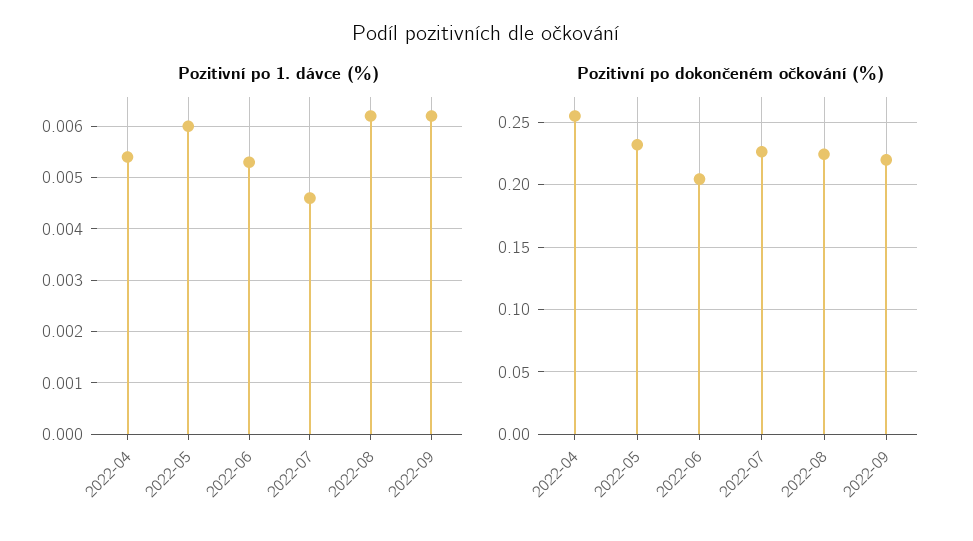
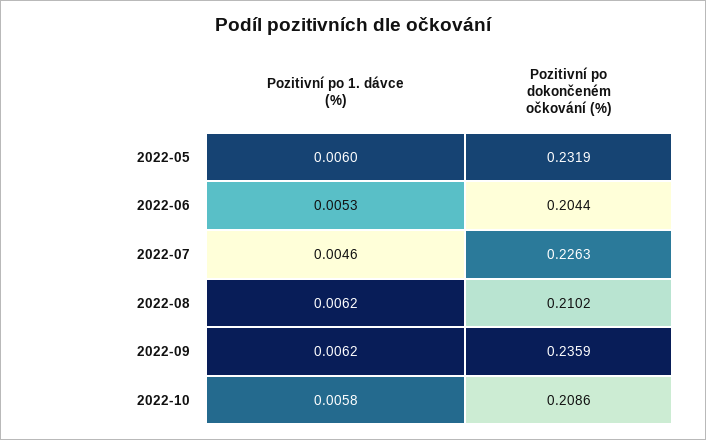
Pozitivní po 1. dávce (%), 2022-04: 0.0055 -> none
Pozitivní po dokončeném očkování (%), 2022-04: 0.255 -> none
Pozitivní po dokončeném očkování (%), 2022-08: 0.225 -> 0.2102
Pozitivní po dokončeném očkování (%), 2022-09: 0.22 -> 0.2359
Pozitivní po 1. dávce (%), 2022-10: none -> 0.0058
Pozitivní po dokončeném očkování (%), 2022-10: none -> 0.2086

